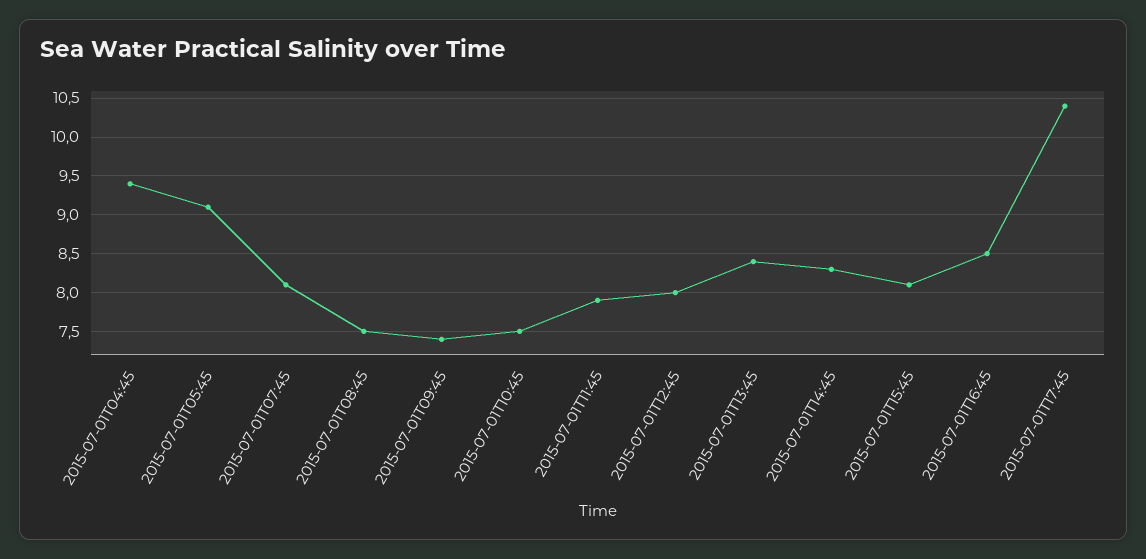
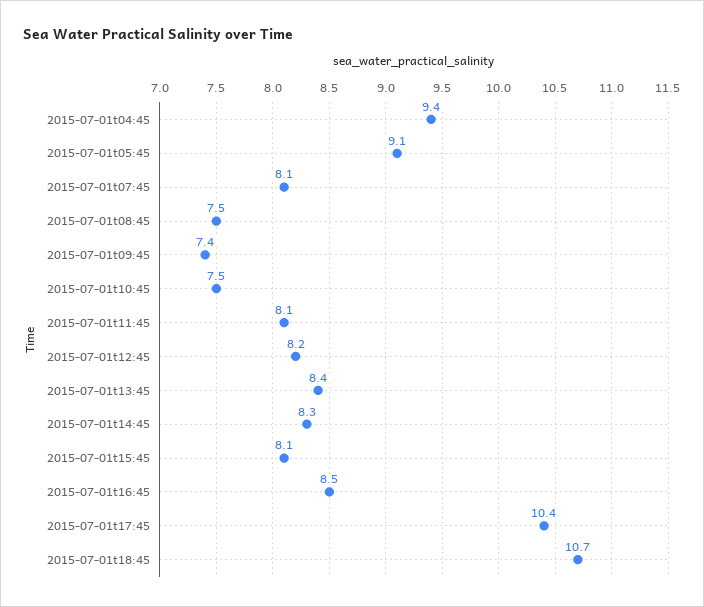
2015-07-01T11:45: 7.9 -> 8.1
2015-07-01T12:45: 8 -> 8.2
2015-07-01t18:45: none -> 10.7

